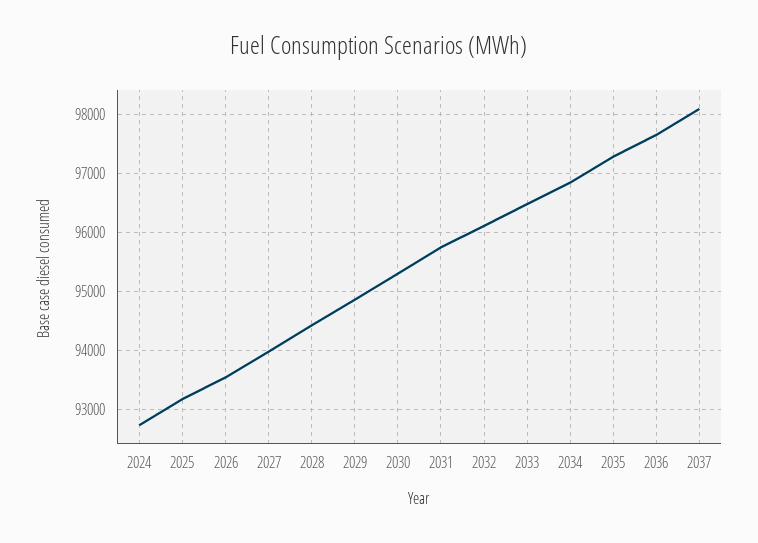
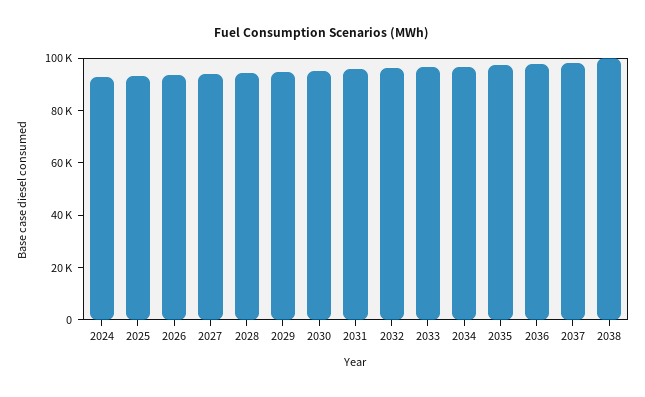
2038: none -> 100000

